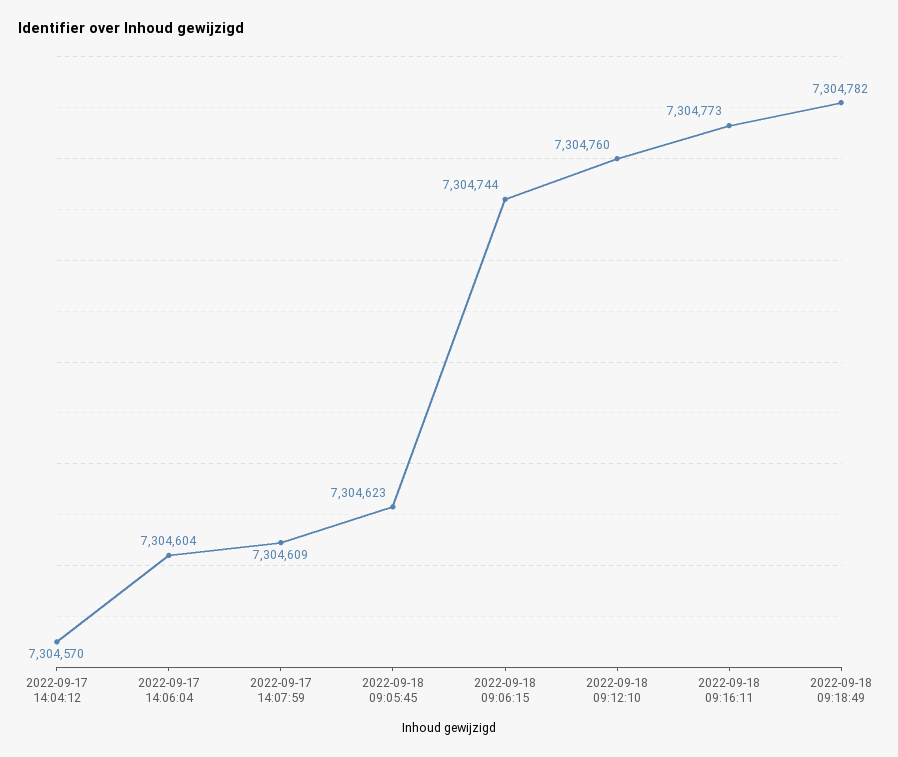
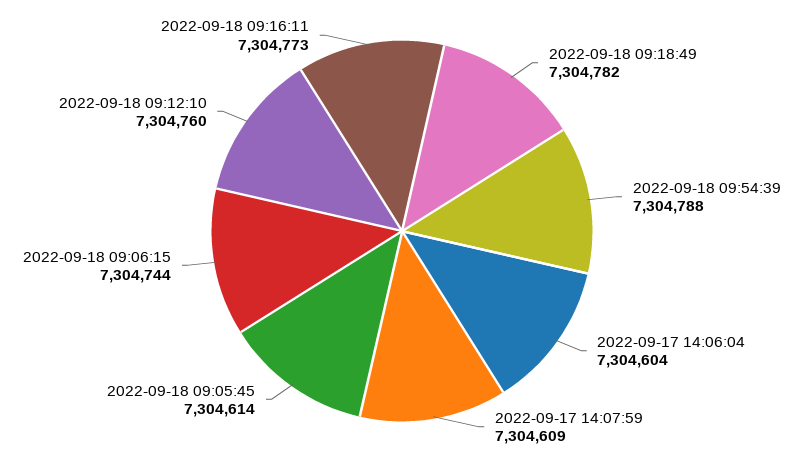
2022-09-17 14:04:12: 7304570 -> none
2022-09-18 09:05:45: 7304623 -> 7304614
2022-09-18 09:54:39: none -> 7304788

